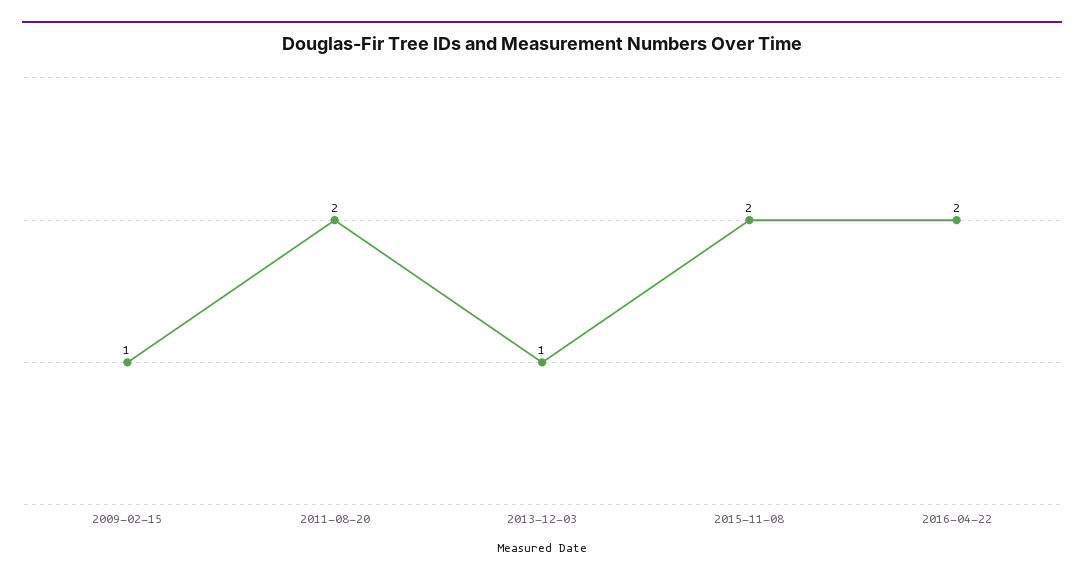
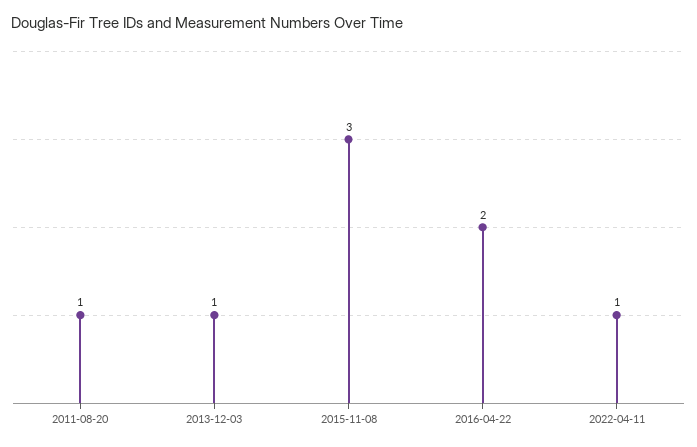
2009-02-15: 1 -> none
2011-08-20: 2 -> 1
2015-11-08: 2 -> 3
2022-04-11: none -> 1

